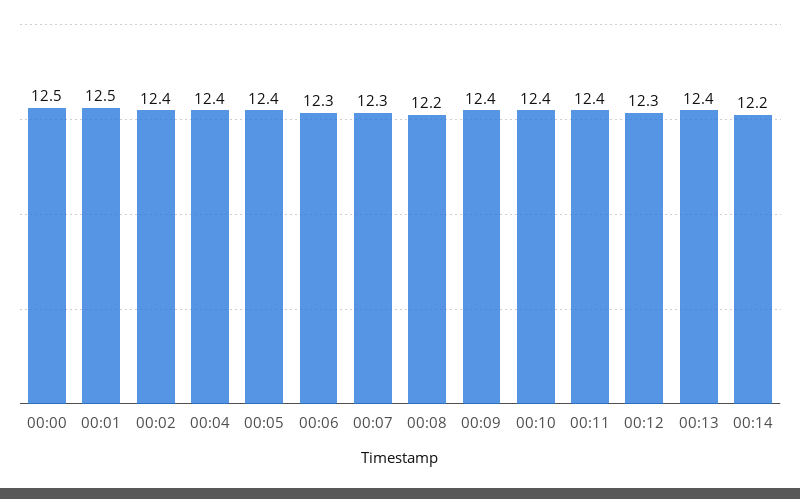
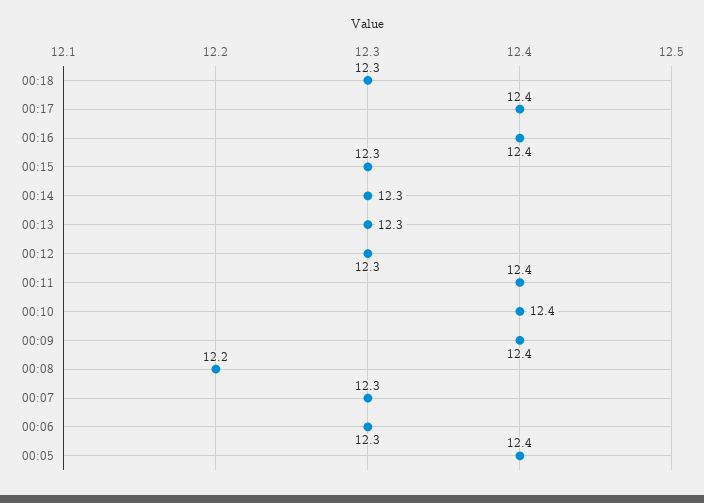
00:00: 12.5 -> none
00:01: 12.5 -> none
00:02: 12.4 -> none
00:04: 12.4 -> none
00:13: 12.4 -> 12.3
00:14: 12.2 -> 12.3
00:18: none -> 12.3
00:17: none -> 12.4
00:16: none -> 12.4
00:15: none -> 12.3

